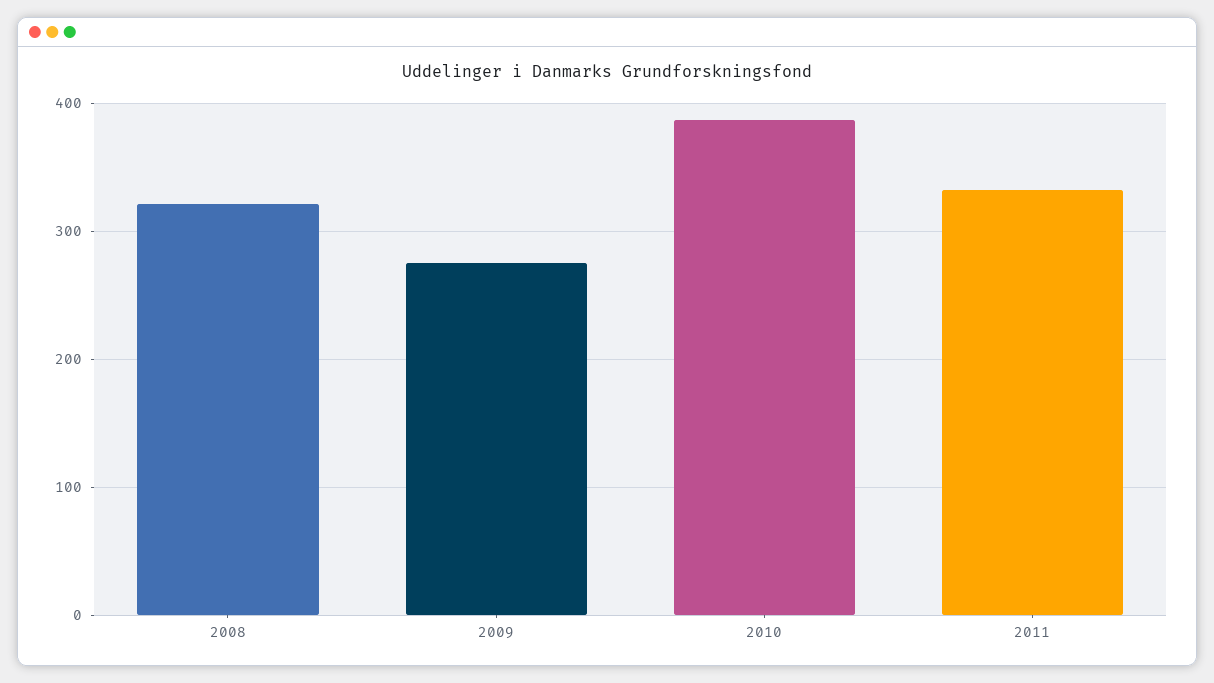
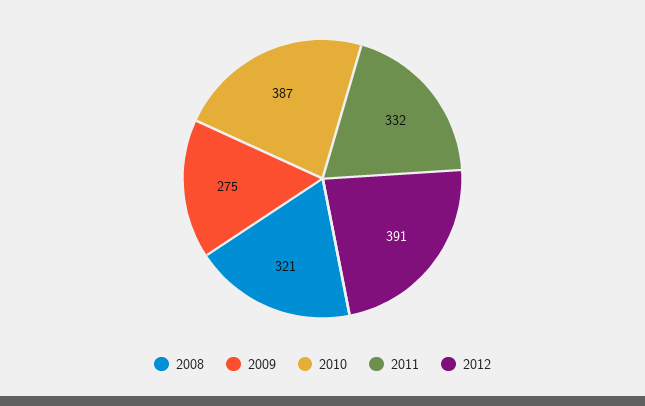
2012: none -> 391

